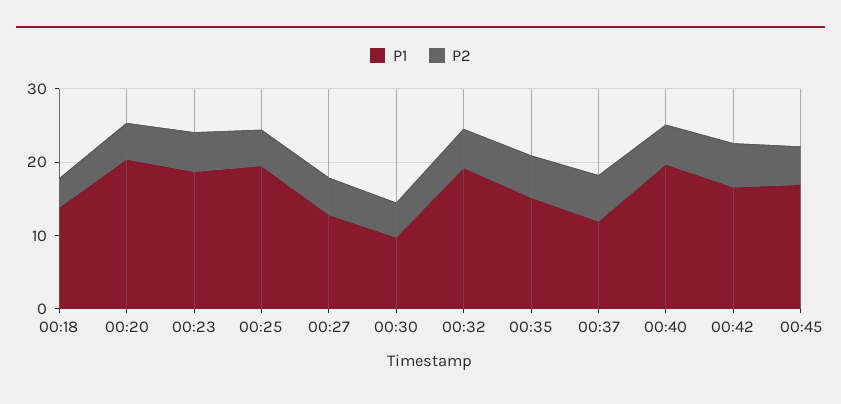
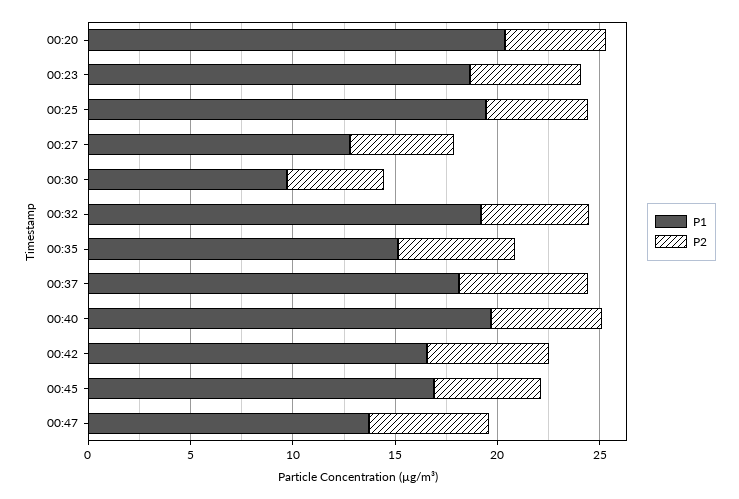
P1, 00:18: 14 -> none
P2, 00:18: 4 -> none
P1, 00:37: 12 -> 18
P1, 00:47: none -> 14
P2, 00:47: none -> 6

